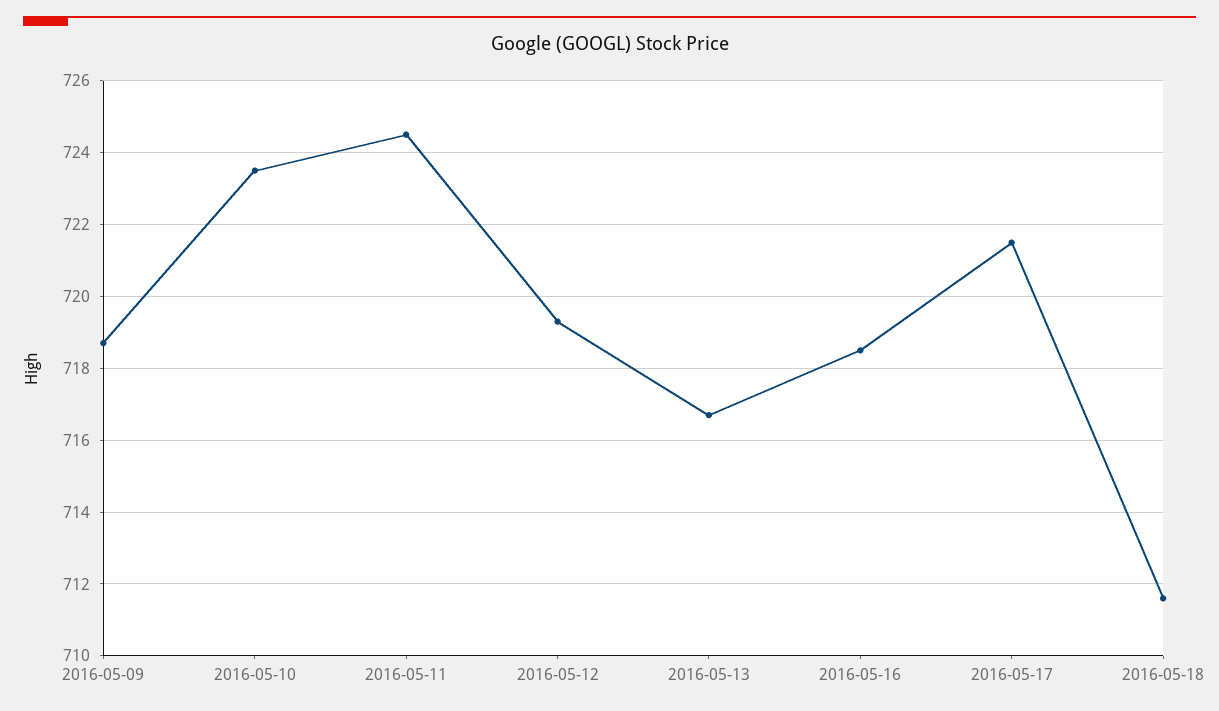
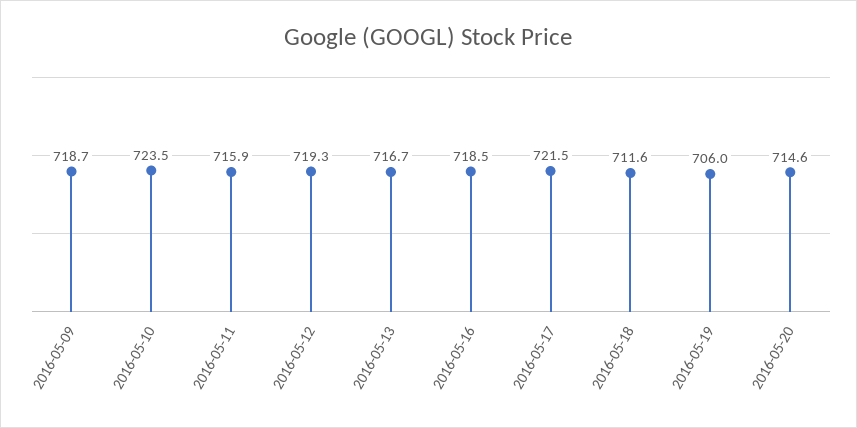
2016-05-11: 724.5 -> 715.9
2016-05-19: none -> 706
2016-05-20: none -> 714.6

